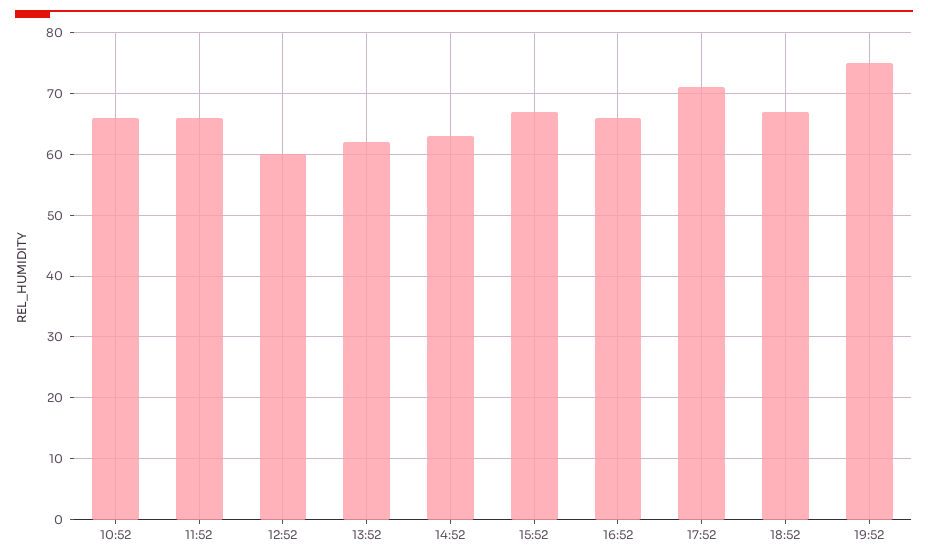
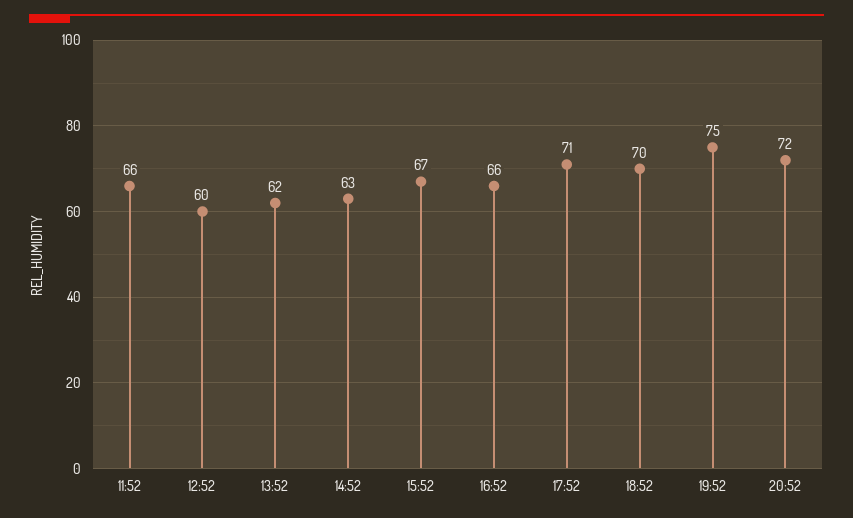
10:52: 66 -> none
18:52: 67 -> 70
20:52: none -> 72

